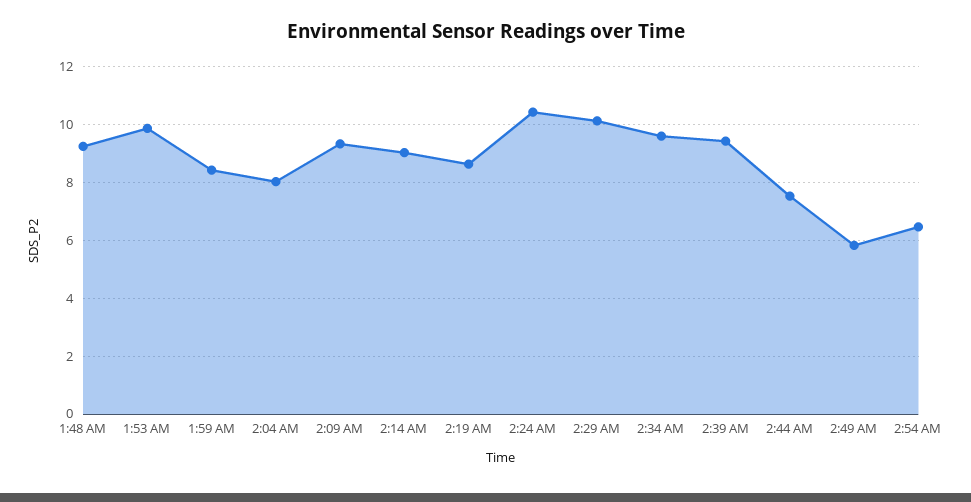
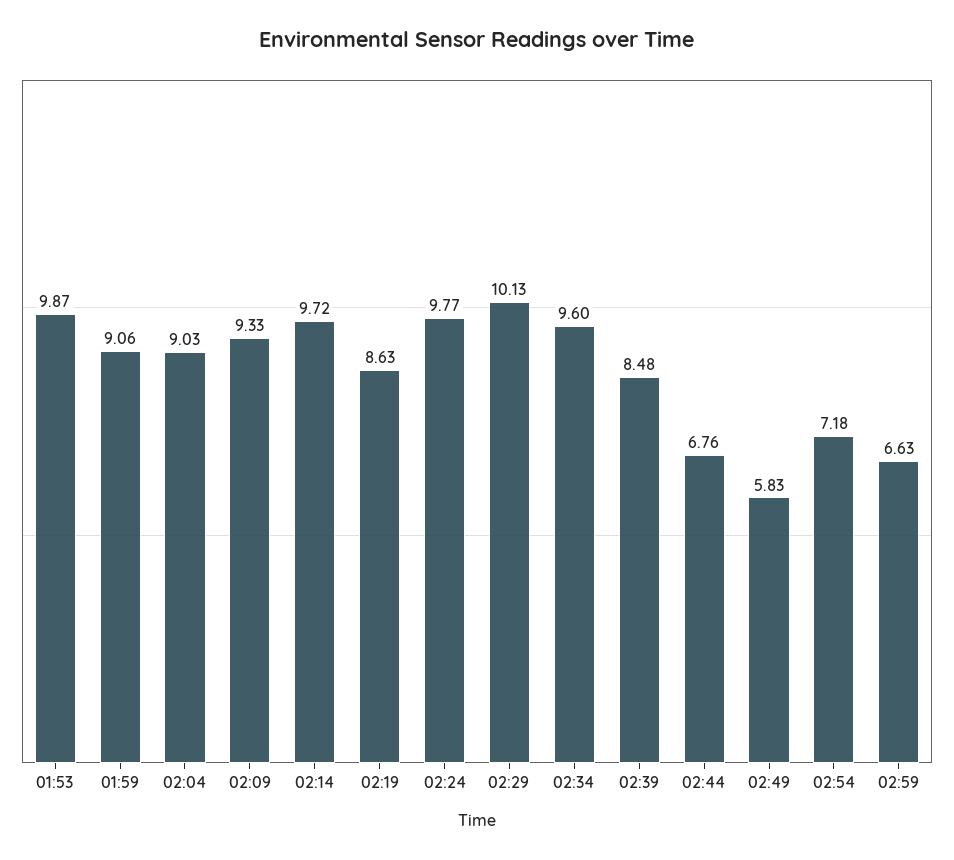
1:48 AM: 9.25 -> none
1:59 AM: 8.5 -> 9.06
2:04 AM: 8 -> 9.03
2:14 AM: 9 -> 9.72
2:24 AM: 10.5 -> 9.77
2:39 AM: 9.5 -> 8.48
2:44 AM: 7.5 -> 6.76
2:54 AM: 6.5 -> 7.18
02:59: none -> 6.63

